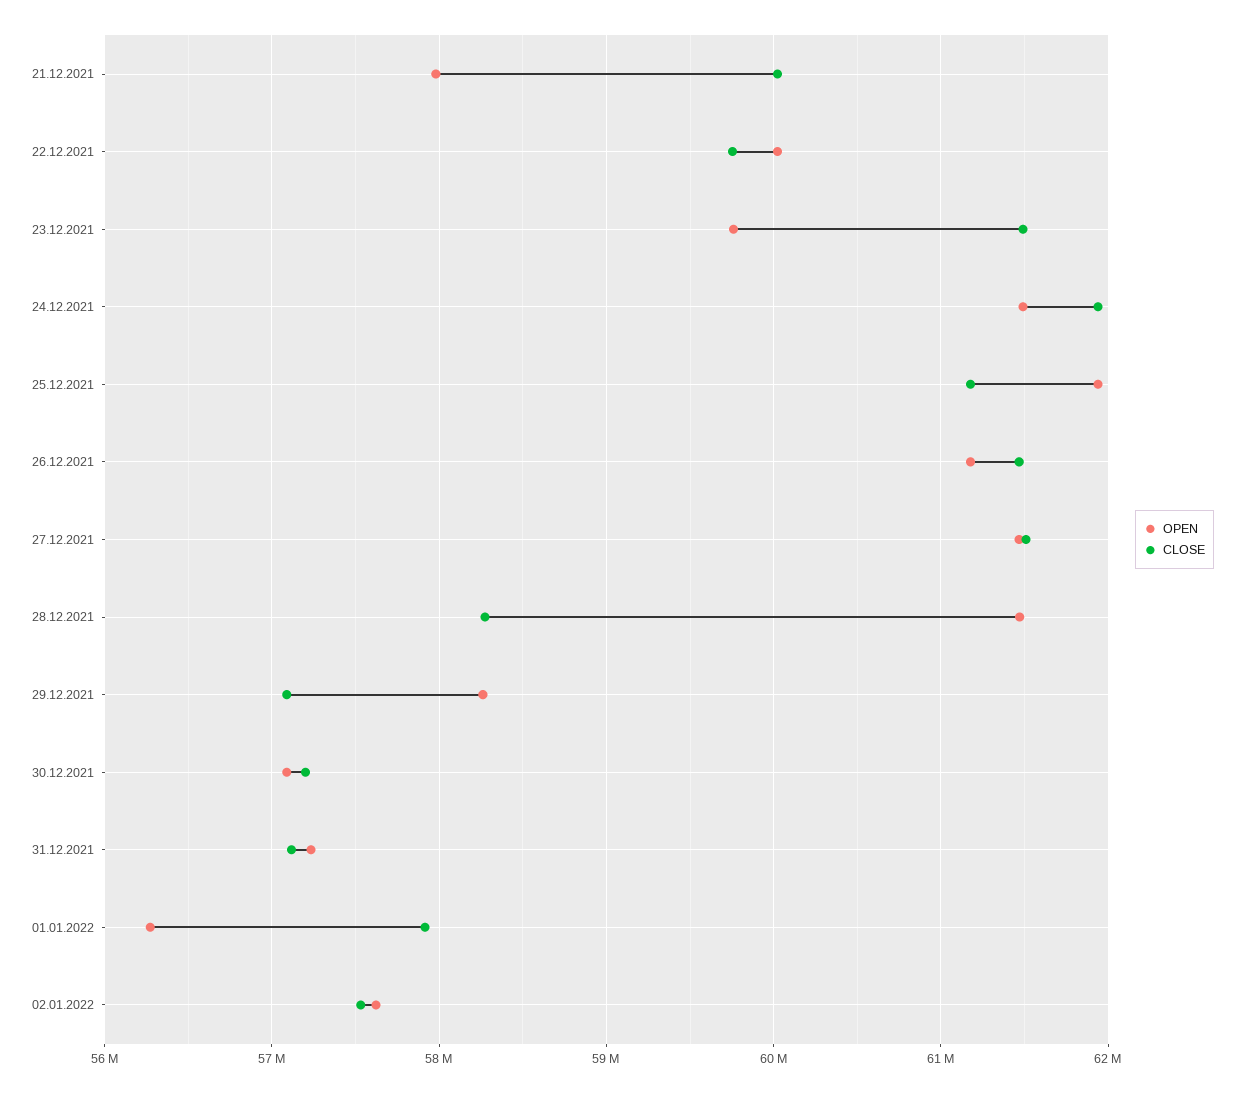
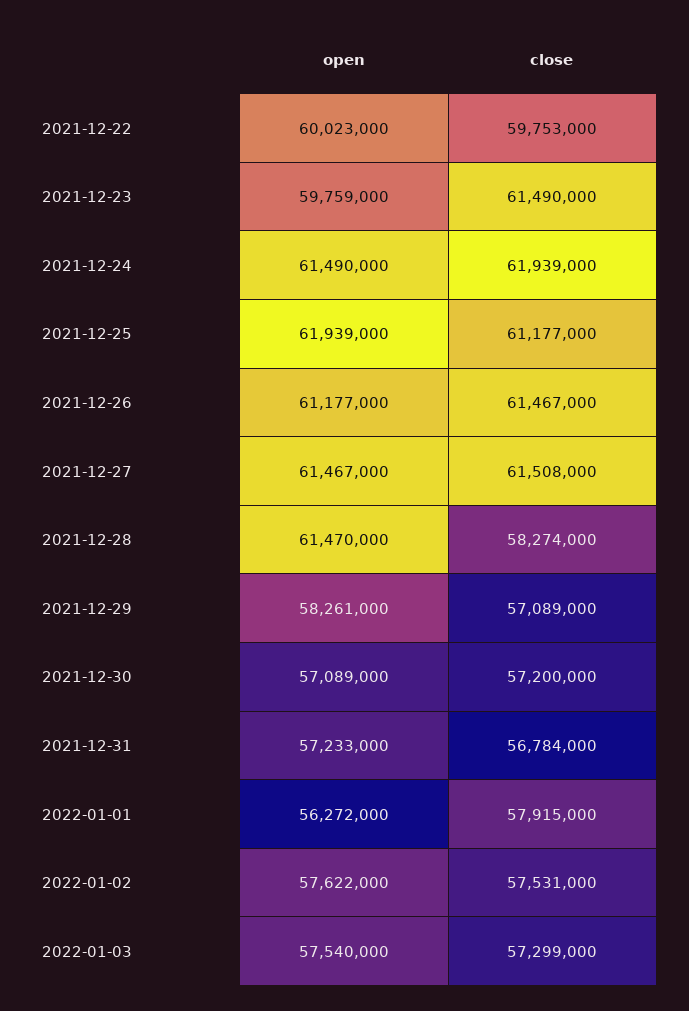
OPEN, 21.12.2021: 58000000 -> none
CLOSE, 21.12.2021: 60000000 -> none
CLOSE, 31.12.2021: 57100000 -> 56784000
OPEN, 2022-01-03: none -> 57540000
CLOSE, 2022-01-03: none -> 57299000

